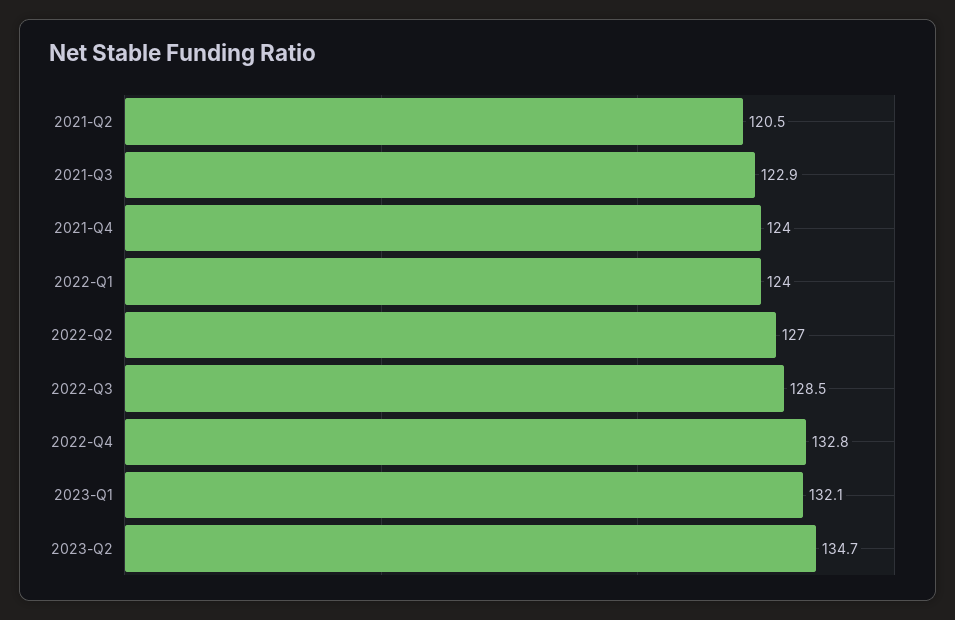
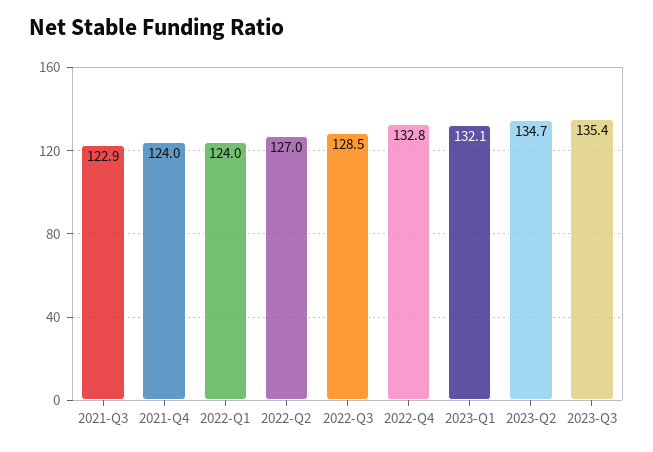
2021-Q2: 120.5 -> none
2023-Q3: none -> 135.4

